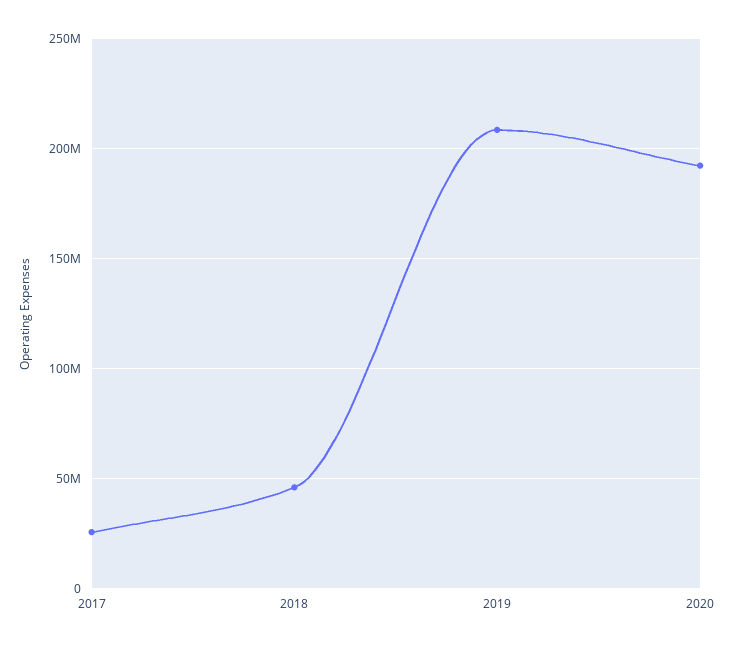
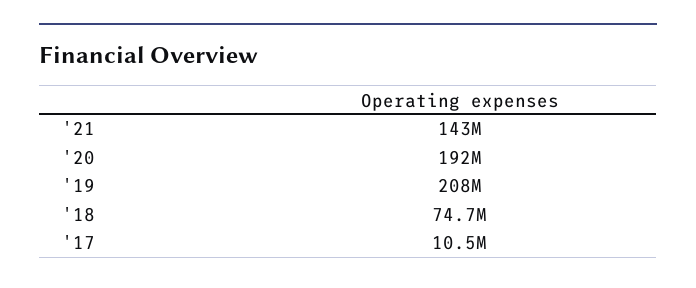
2017: 25000000 -> 10500000
2018: 45000000 -> 74700000
'21: none -> 143000000

